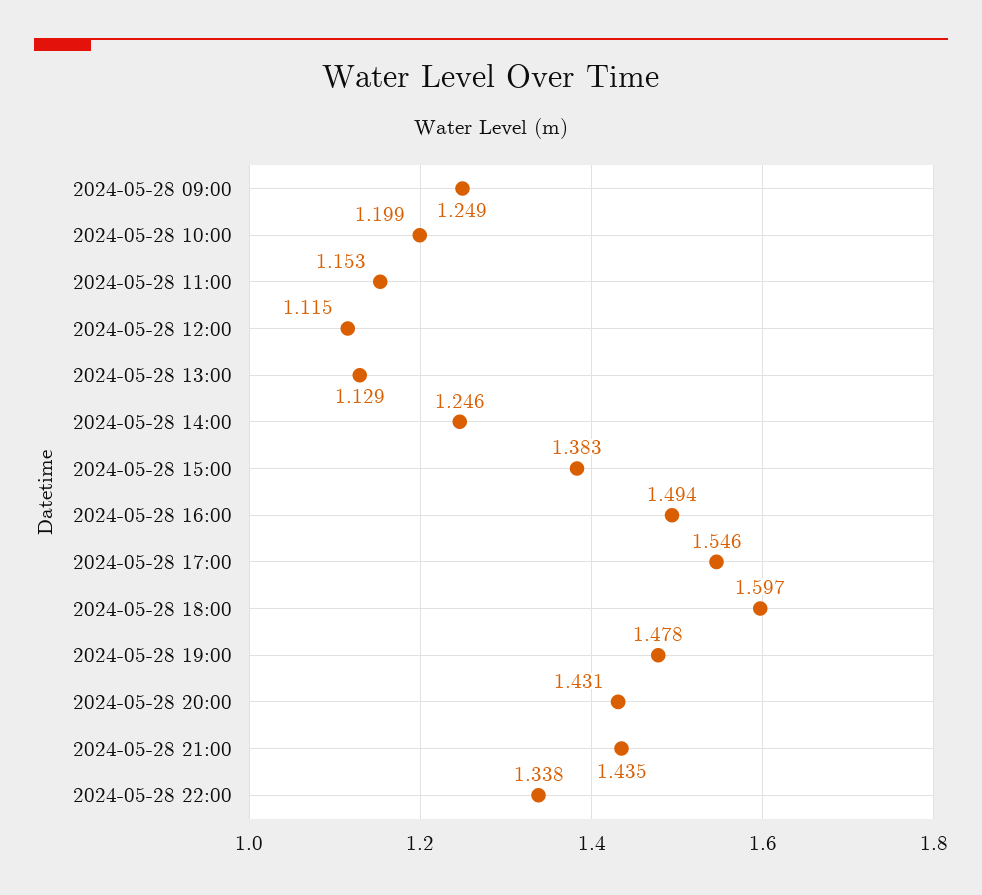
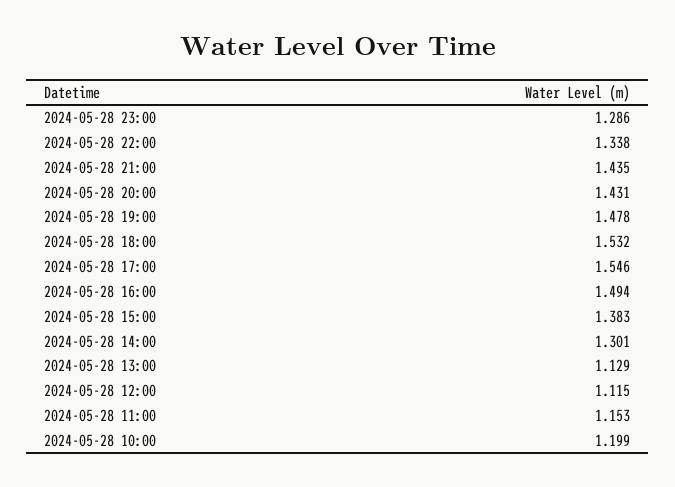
2024-05-28 09:00: 1.249 -> none
2024-05-28 14:00: 1.246 -> 1.301
2024-05-28 18:00: 1.597 -> 1.532
2024-05-28 23:00: none -> 1.286

